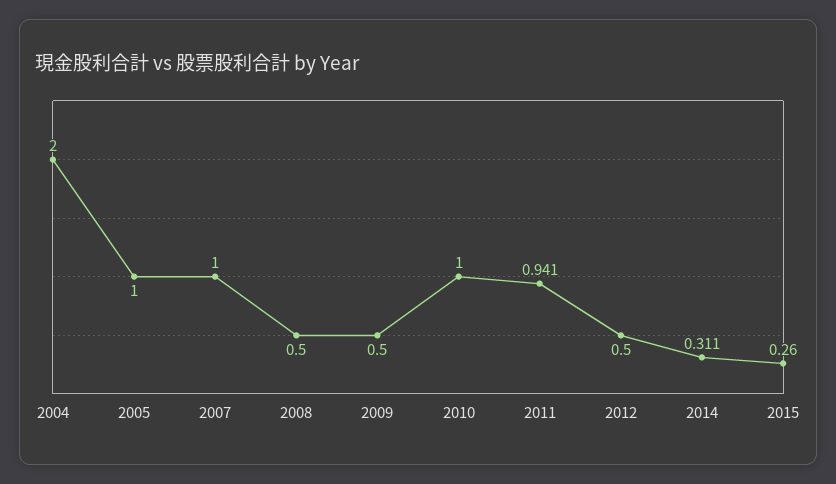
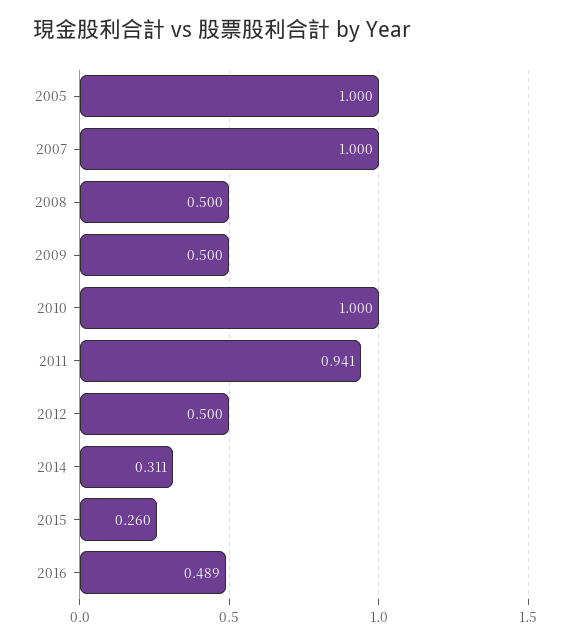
2004: 2 -> none
2016: none -> 0.489

